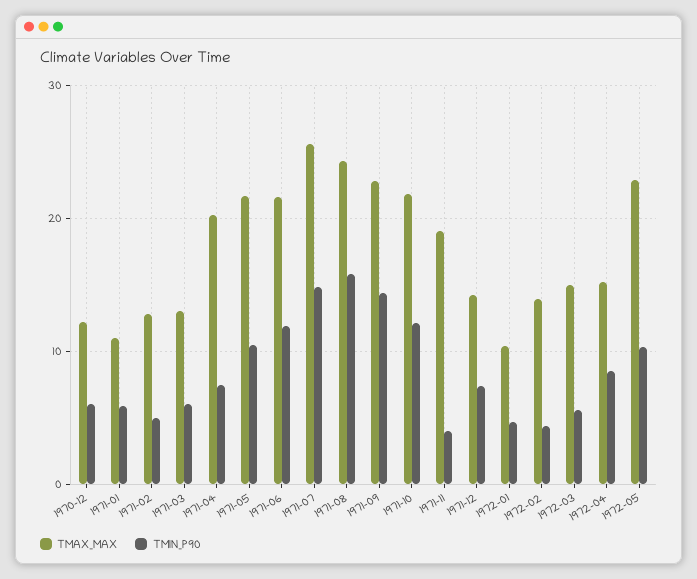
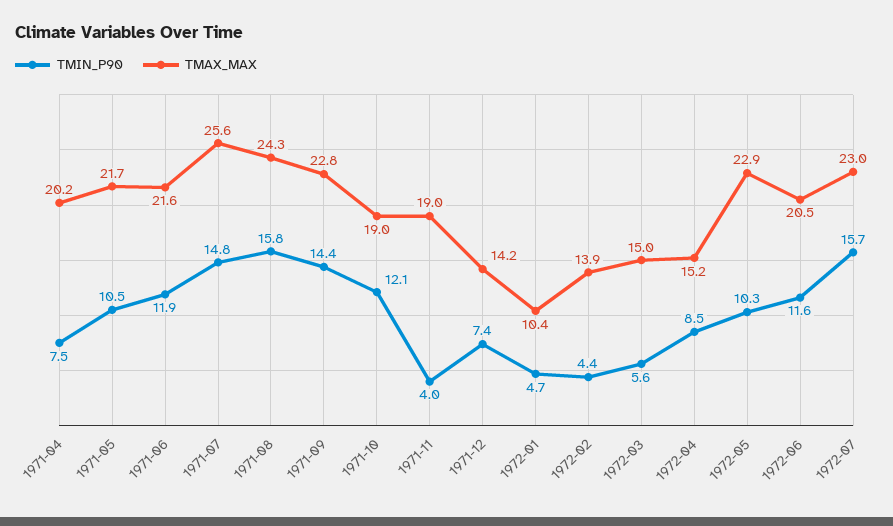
TMAX_MAX, 1970-12: 12 -> none
TMIN_P90, 1970-12: 6 -> none
TMAX_MAX, 1971-01: 11 -> none
TMIN_P90, 1971-01: 6 -> none
TMAX_MAX, 1971-02: 13 -> none
TMIN_P90, 1971-02: 5 -> none
TMAX_MAX, 1971-03: 13 -> none
TMIN_P90, 1971-03: 6 -> none
TMAX_MAX, 1971-10: 22 -> 19
TMIN_P90, 1972-06: none -> 11.6
TMAX_MAX, 1972-06: none -> 20.5
TMIN_P90, 1972-07: none -> 15.7
TMAX_MAX, 1972-07: none -> 23

